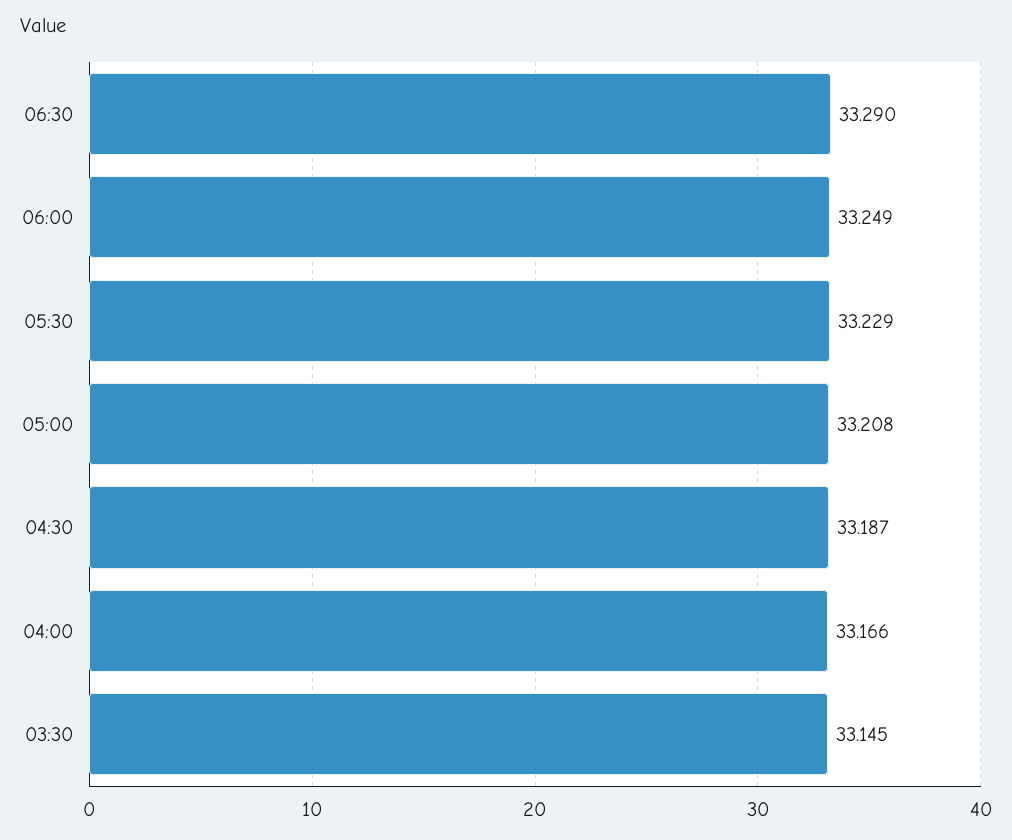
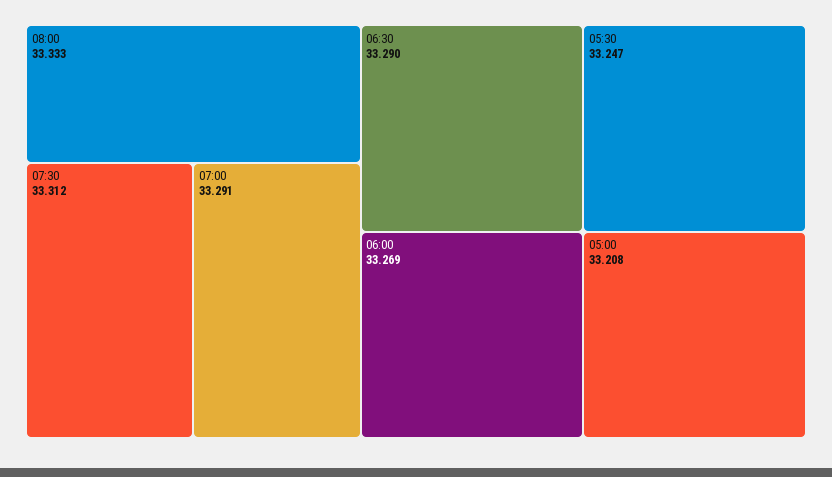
06:00: 33.249 -> 33.269
05:30: 33.229 -> 33.247
04:30: 33.187 -> none
04:00: 33.166 -> none
03:30: 33.145 -> none
08:00: none -> 33.333
07:30: none -> 33.312
07:00: none -> 33.291

